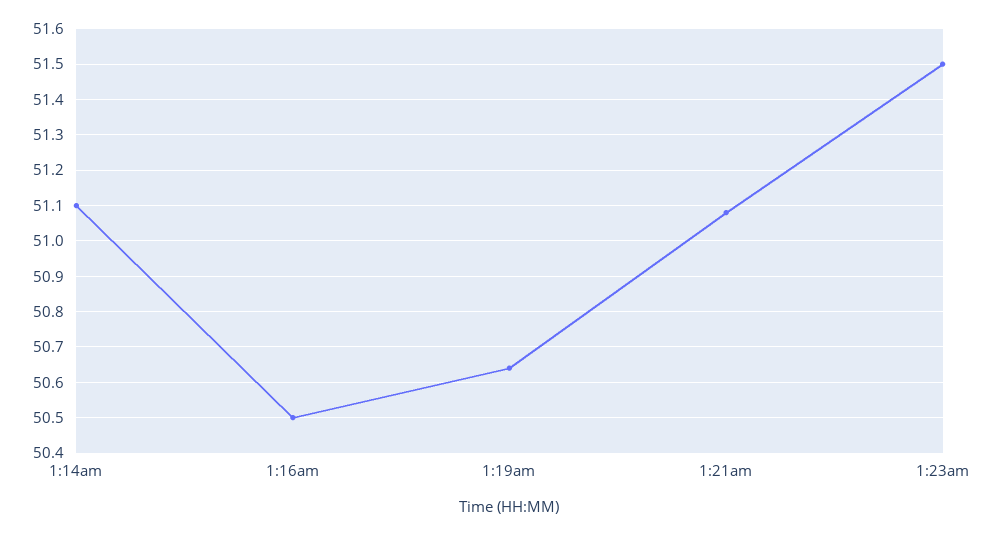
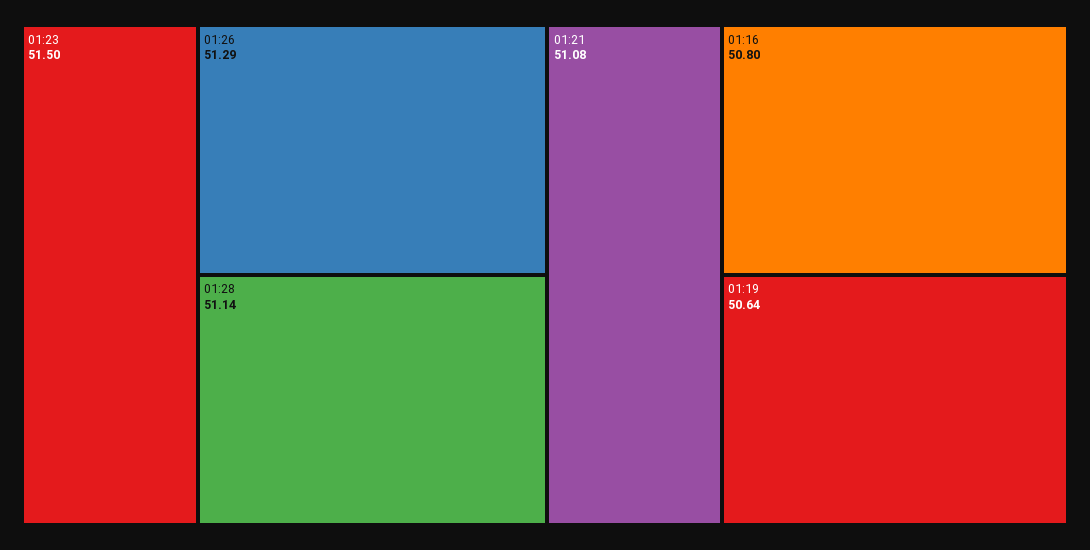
1:14am: 51.1 -> none
1:16am: 50.5 -> 50.8
01:26: none -> 51.29
01:28: none -> 51.14

